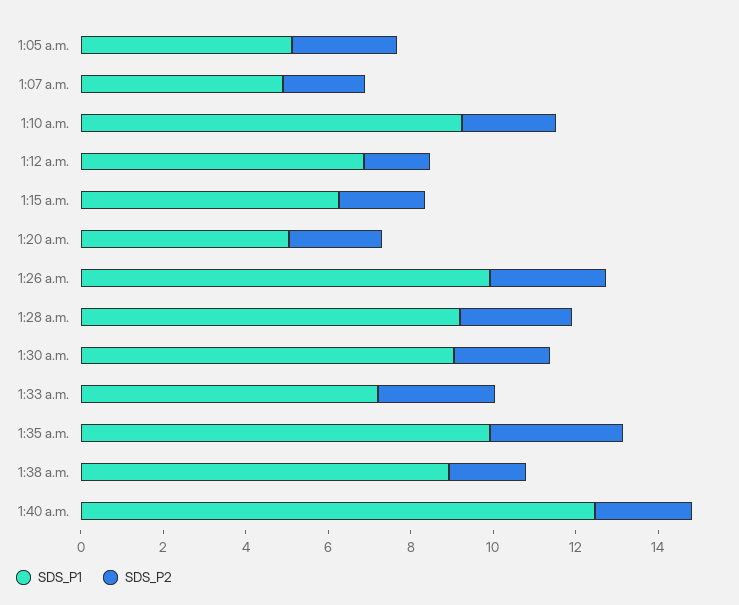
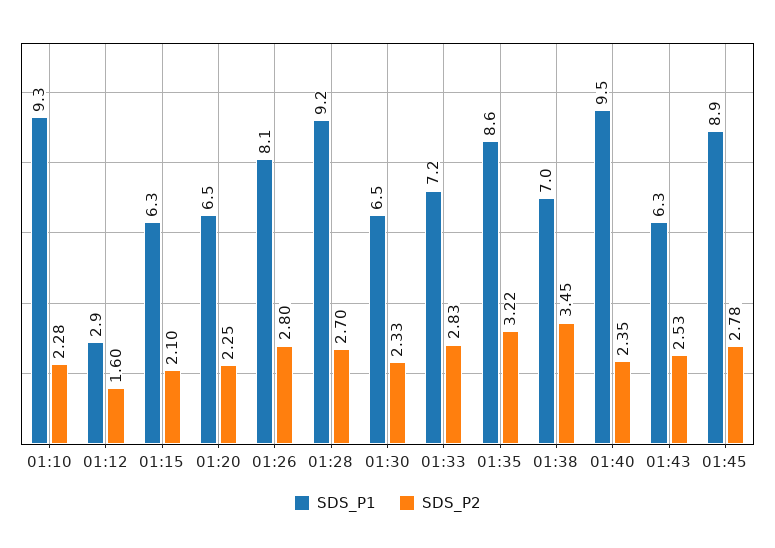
SDS_P1, 1:05 a.m.: 5 -> none
SDS_P2, 1:05 a.m.: 2.5 -> none
SDS_P1, 1:07 a.m.: 5 -> none
SDS_P2, 1:07 a.m.: 2 -> none
SDS_P1, 1:12 a.m.: 7 -> 2.9
SDS_P1, 1:20 a.m.: 5 -> 6.5
SDS_P1, 1:26 a.m.: 10 -> 8.1
SDS_P1, 1:30 a.m.: 9 -> 6.5
SDS_P1, 1:35 a.m.: 10 -> 8.6
SDS_P1, 1:38 a.m.: 9 -> 7
SDS_P2, 1:38 a.m.: 2 -> 3.45
SDS_P1, 1:40 a.m.: 12.5 -> 9.5
SDS_P1, 01:43: none -> 6.3
SDS_P2, 01:43: none -> 2.53
SDS_P1, 01:45: none -> 8.9
SDS_P2, 01:45: none -> 2.78

